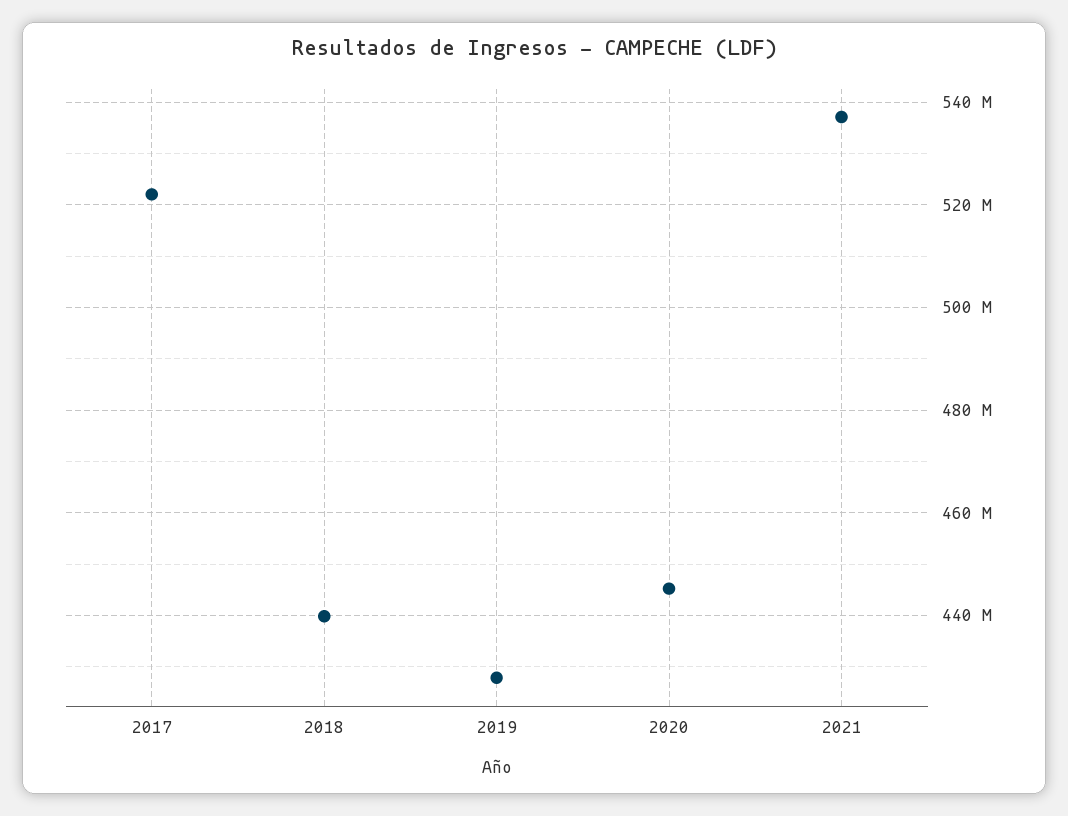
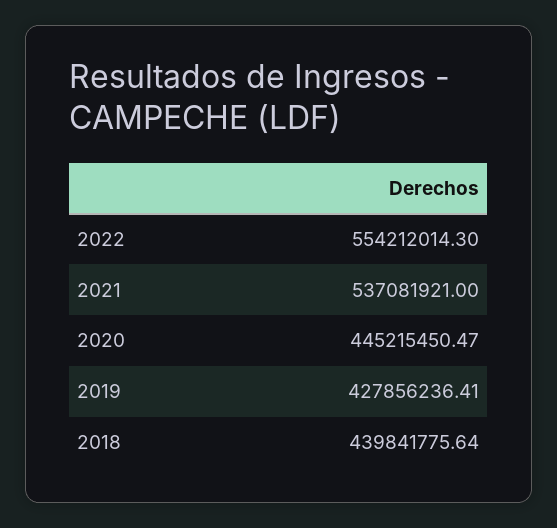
2017: 522000000 -> none
2022: none -> 554212014.3

